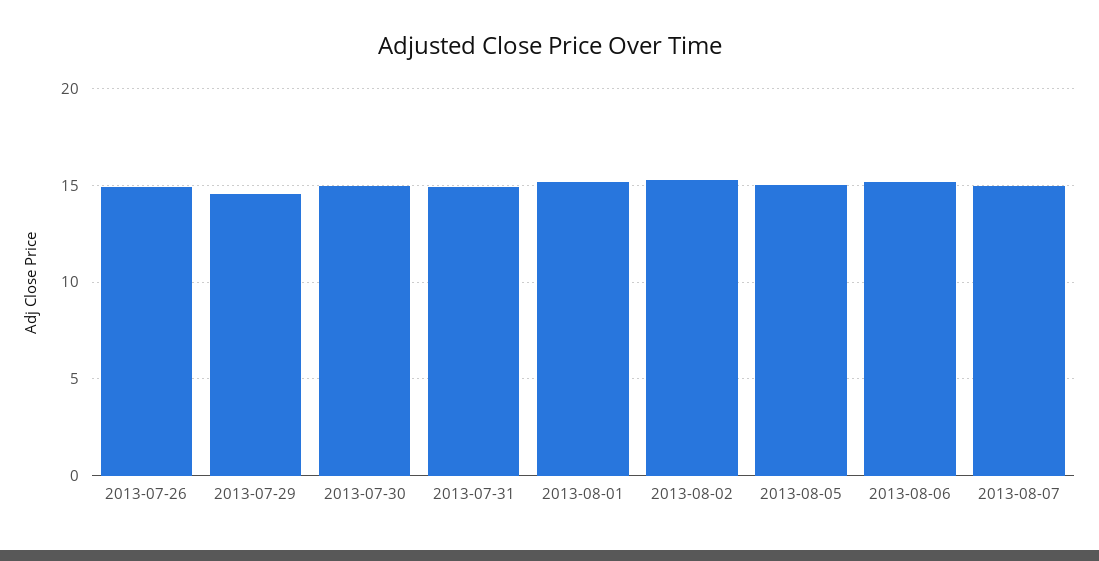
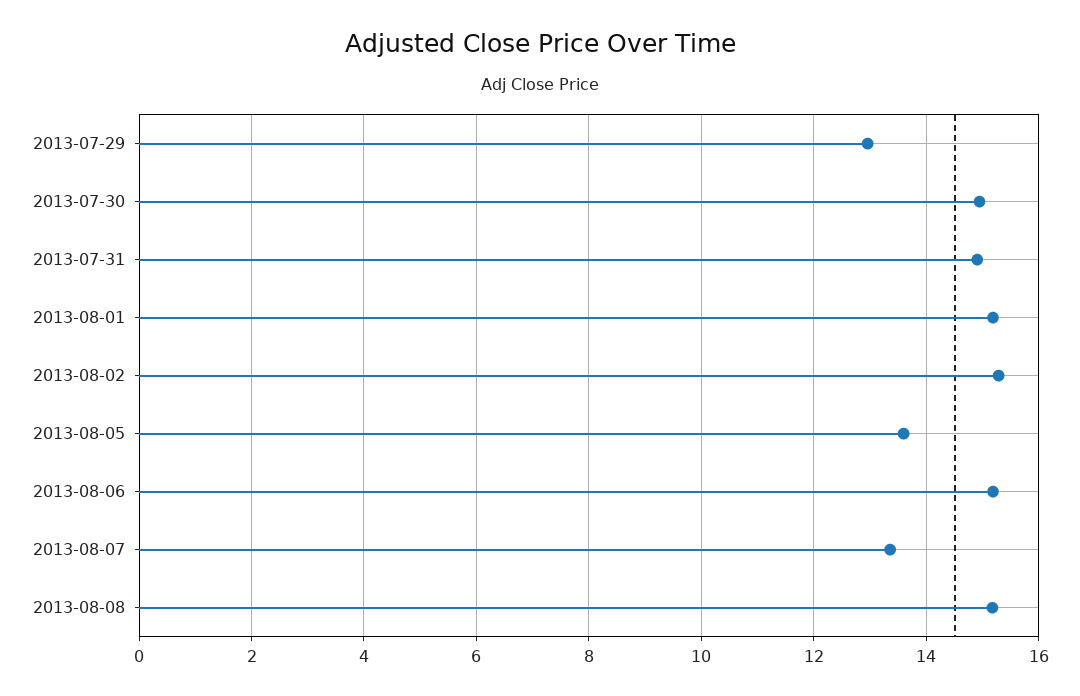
2013-07-26: 15 -> none
2013-07-29: 14.5 -> 13
2013-08-05: 15 -> 13.6
2013-08-07: 15 -> 13.4
2013-08-08: none -> 15.2

